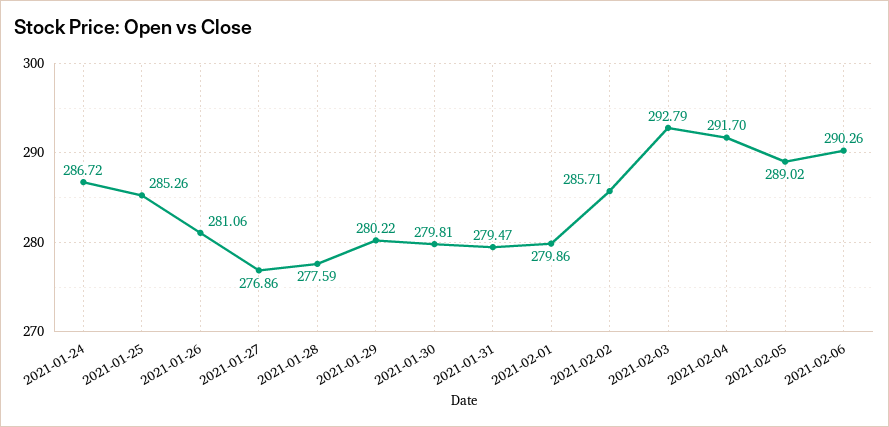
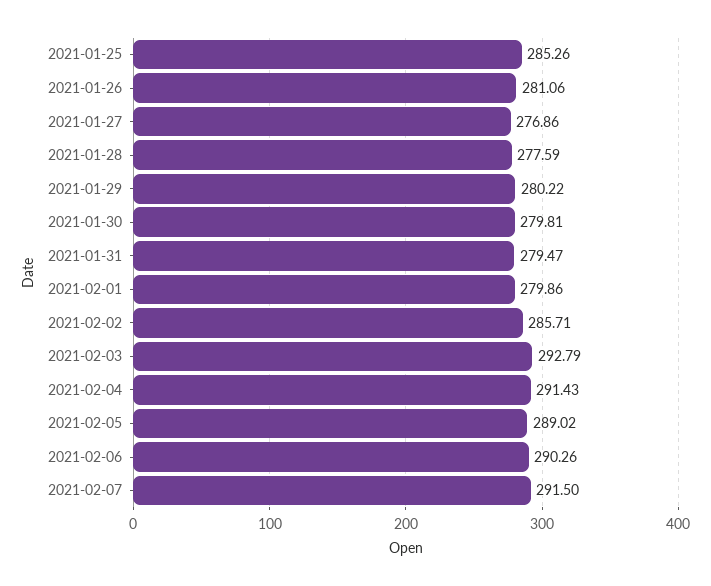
2021-01-24: 286.72 -> none
2021-02-04: 291.7 -> 291.43
2021-02-07: none -> 291.5

